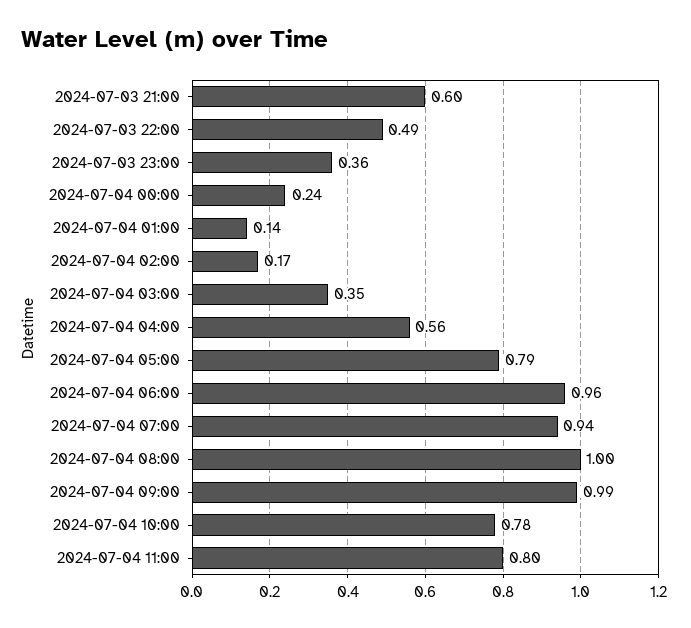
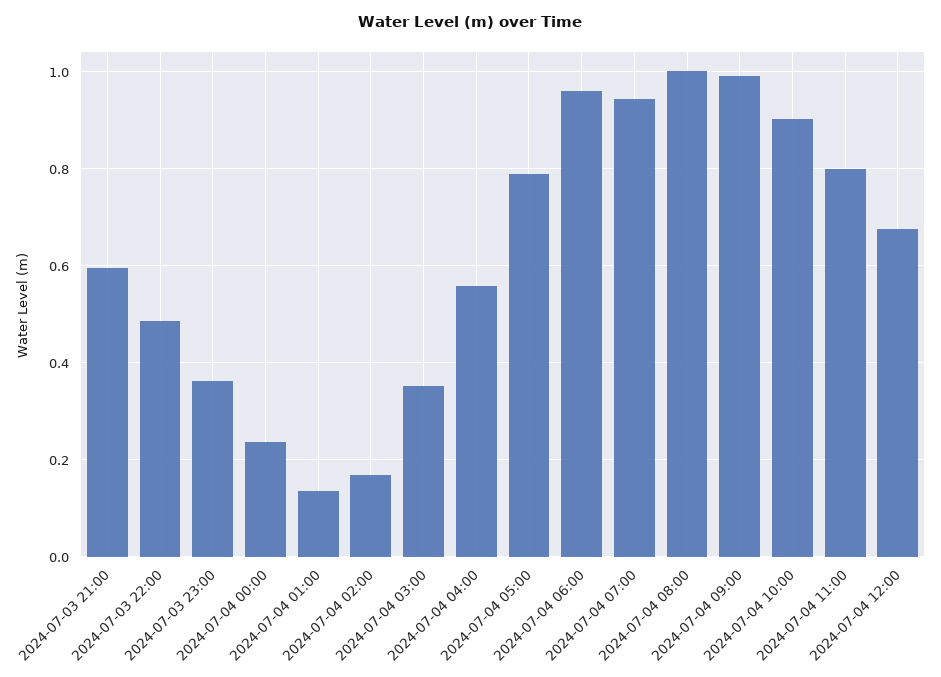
2024-07-04 10:00: 0.78 -> 0.9
2024-07-04 12:00: none -> 0.68

